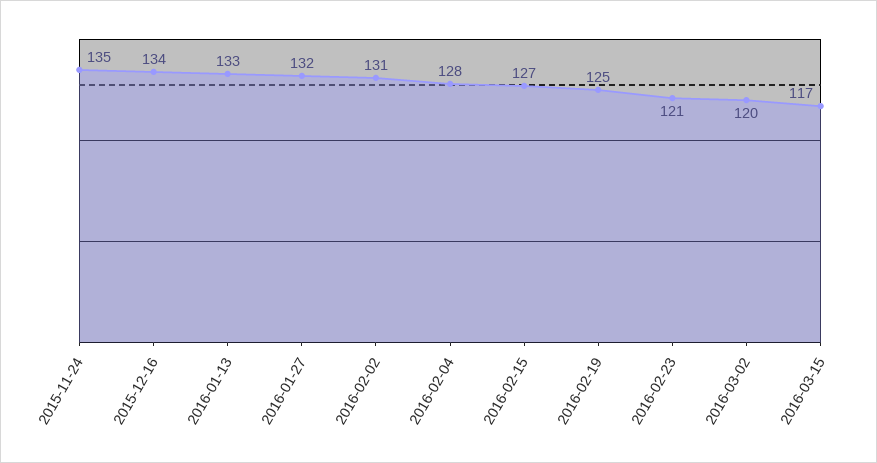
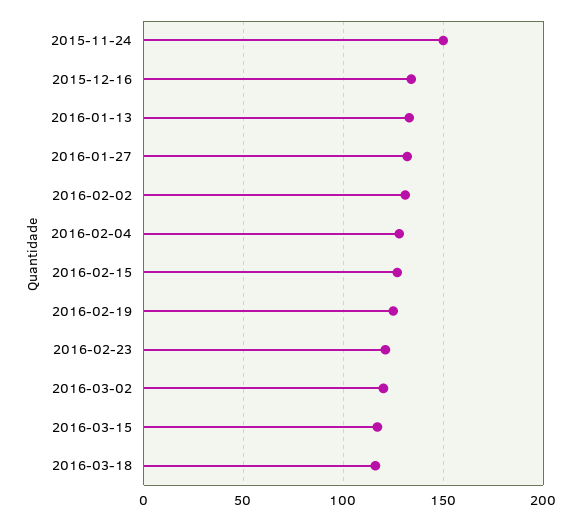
2015-11-24: 135 -> 150
2016-03-18: none -> 115

